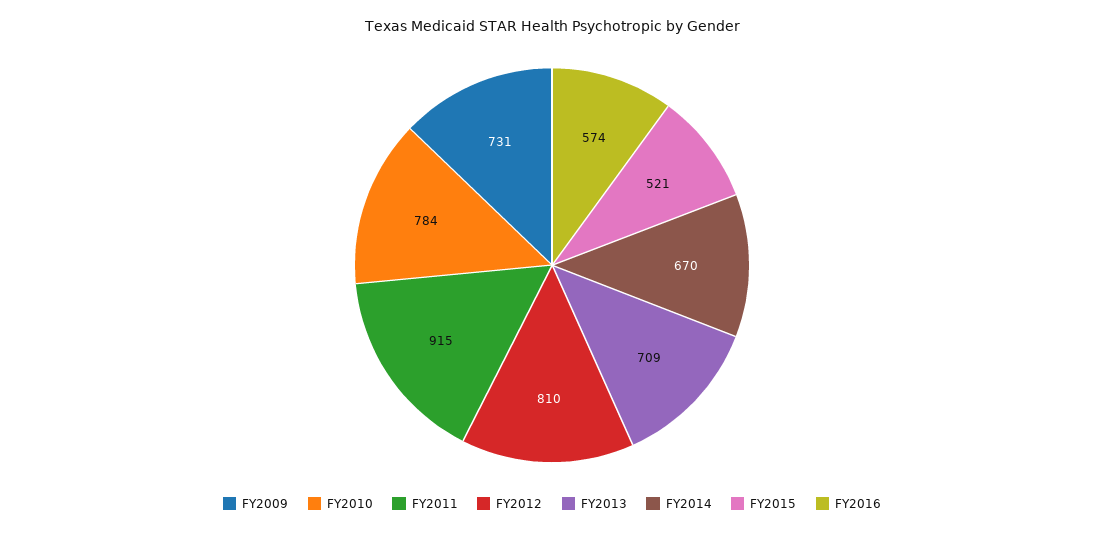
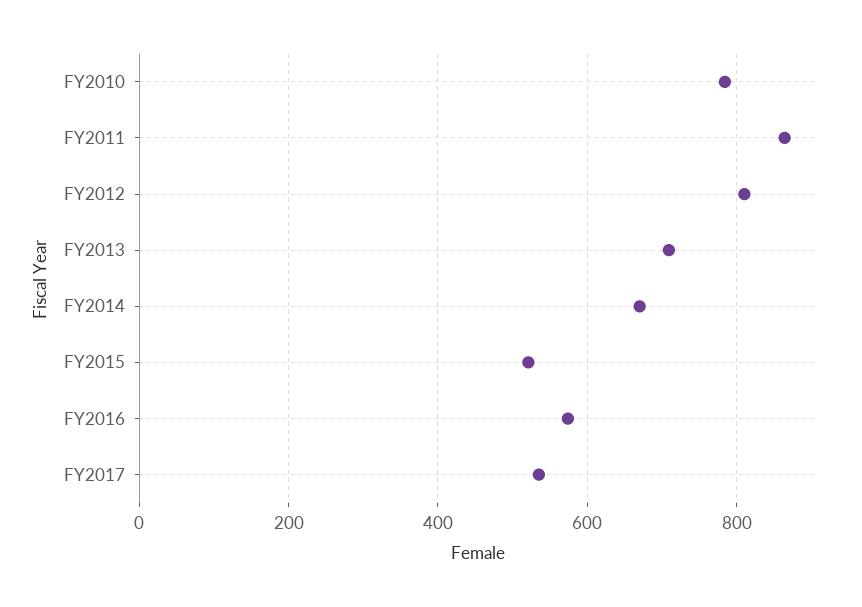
FY2009: 731 -> none
FY2011: 915 -> 860
FY2017: none -> 540

